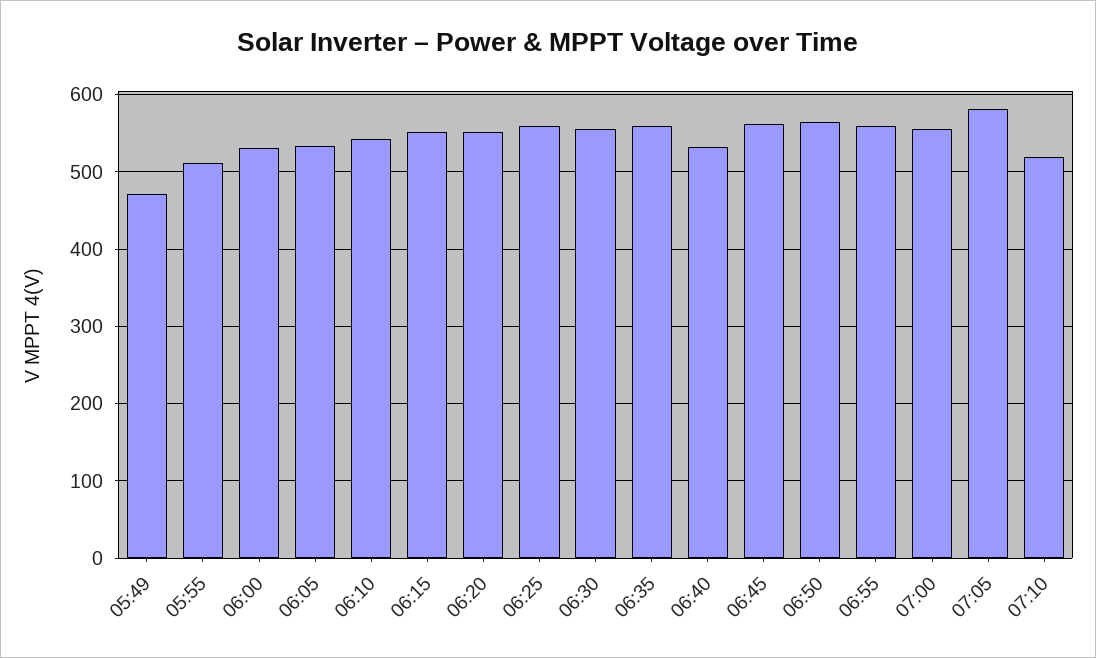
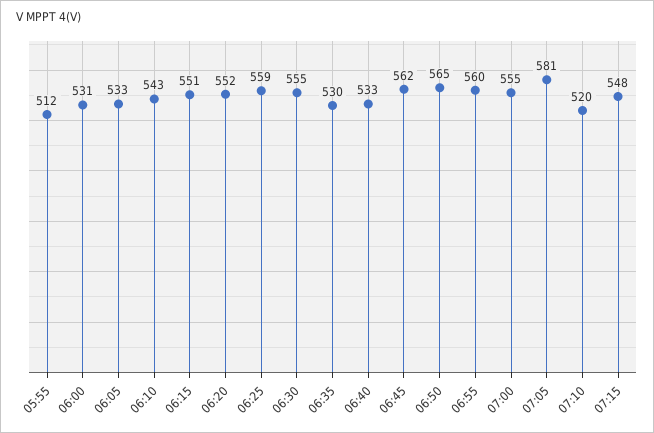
05:49: 470 -> none
06:35: 560 -> 530
07:15: none -> 548

